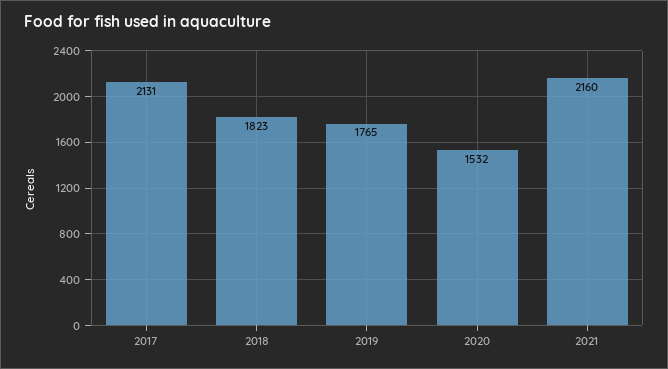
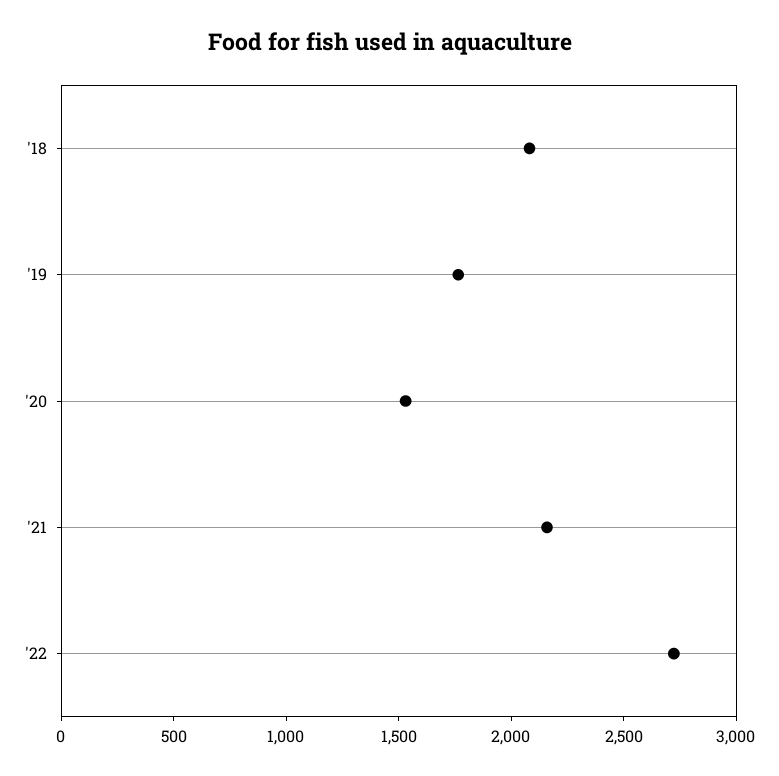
2017: 2131 -> none
2018: 1823 -> 2100
'22: none -> 2700

